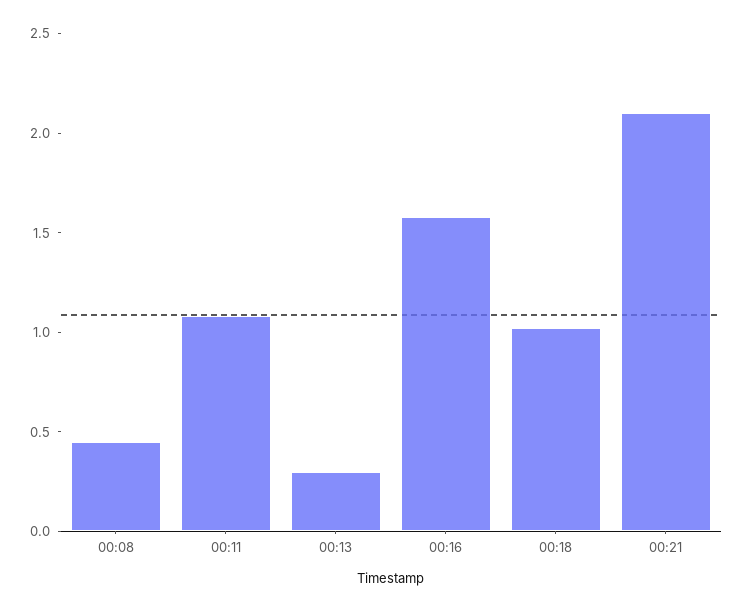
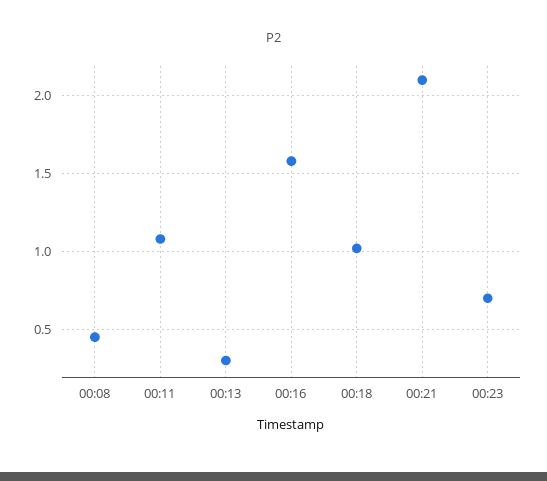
00:23: none -> 0.7

